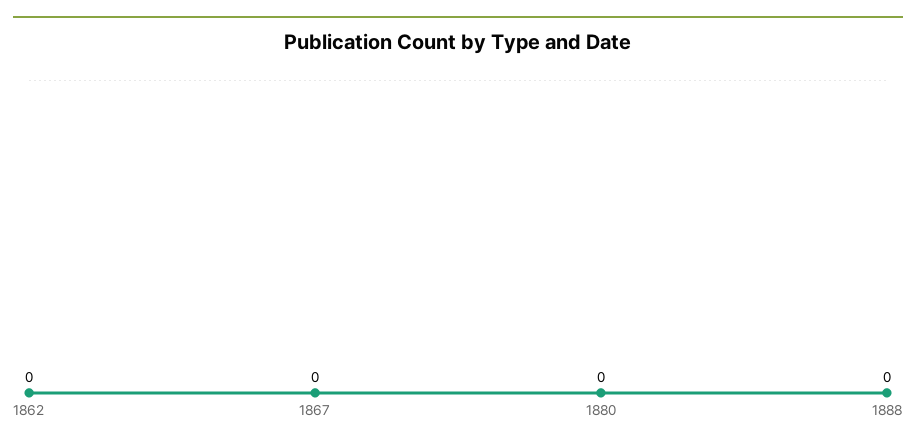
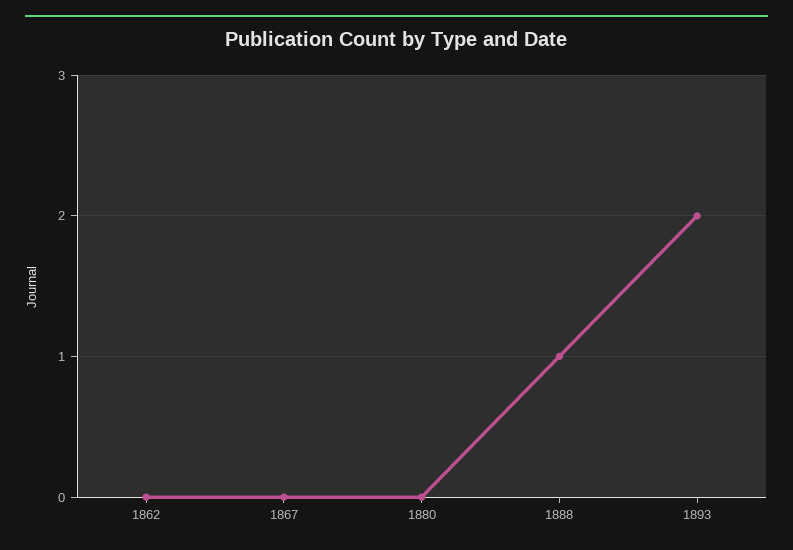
1888: 0 -> 1
1893: none -> 2

